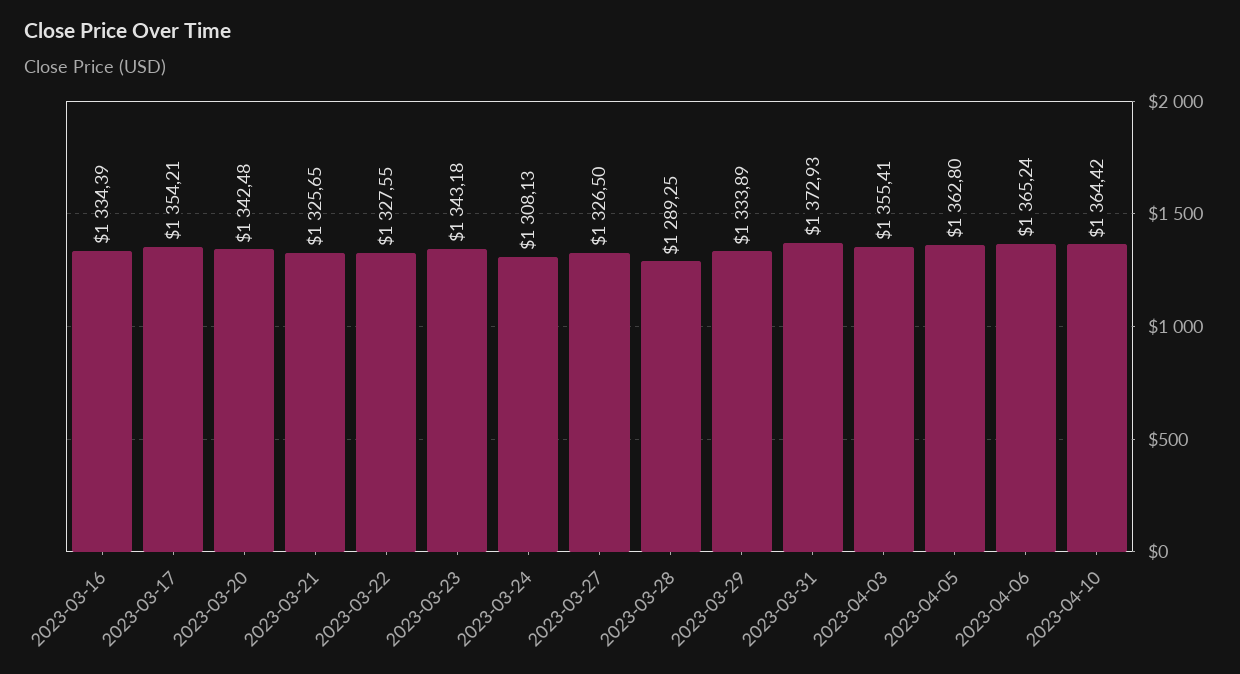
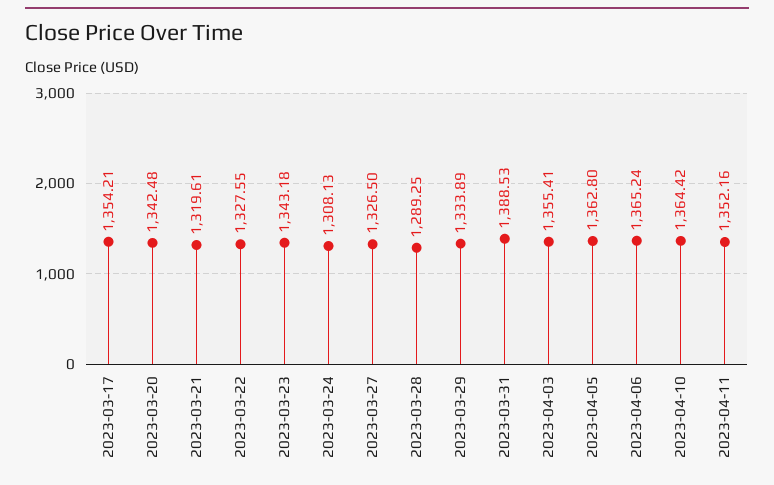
2023-03-16: 1334.39 -> none
2023-03-21: 1325.65 -> 1319.61
2023-03-31: 1372.93 -> 1388.53
2023-04-11: none -> 1352.16

